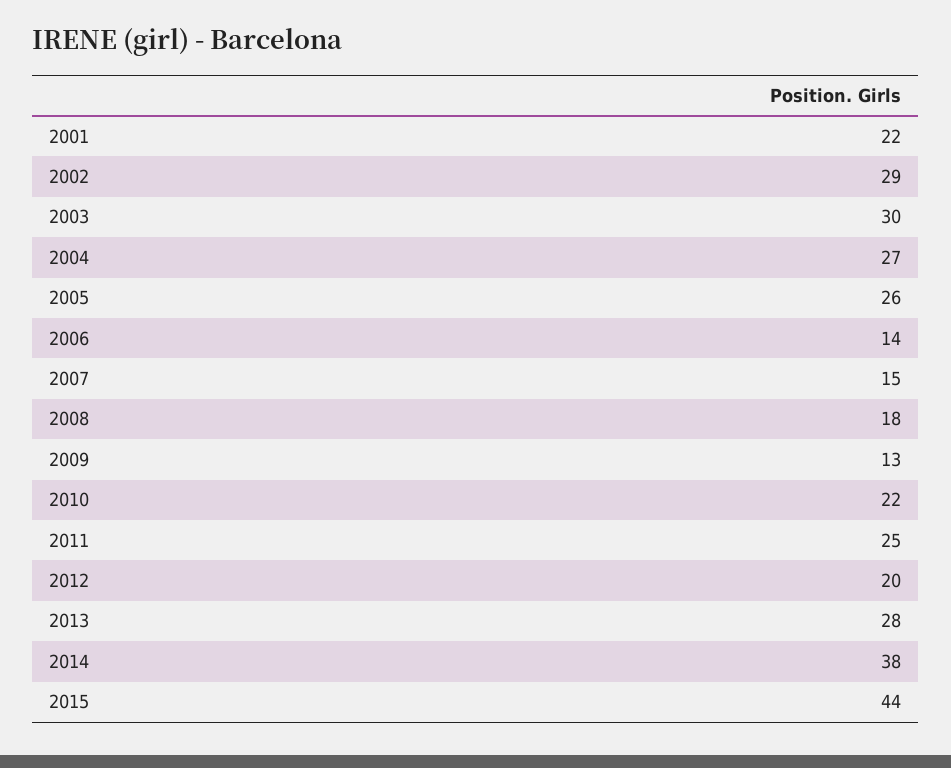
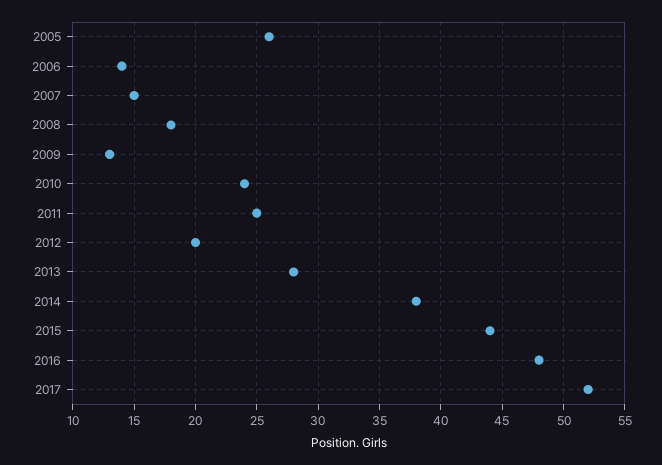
2001: 22 -> none
2002: 29 -> none
2003: 30 -> none
2004: 27 -> none
2010: 22 -> 24
2016: none -> 48
2017: none -> 52

